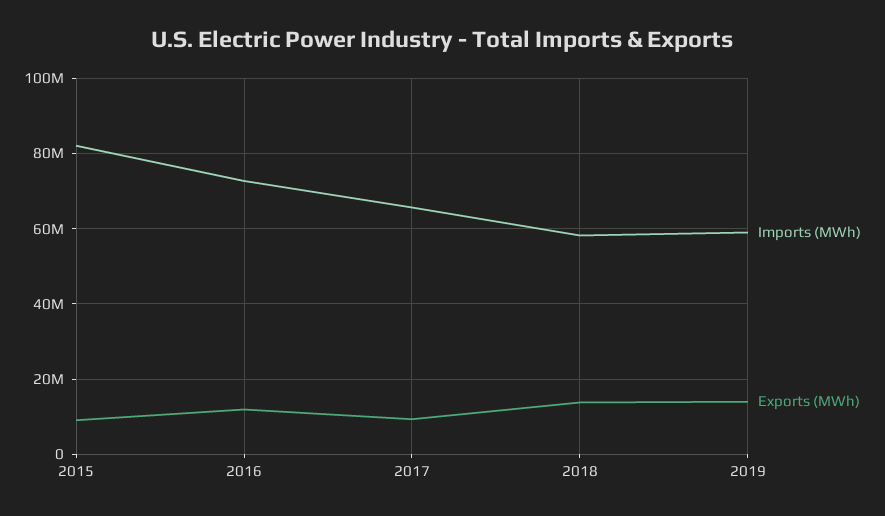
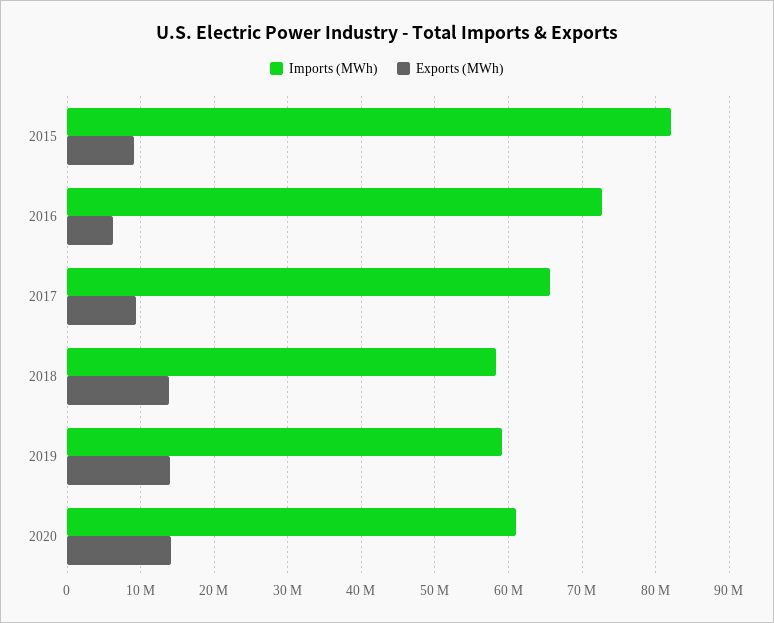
Exports (MWh), 2016: 12000000 -> 6000000
Imports (MWh), 2020: none -> 61000000
Exports (MWh), 2020: none -> 14000000

